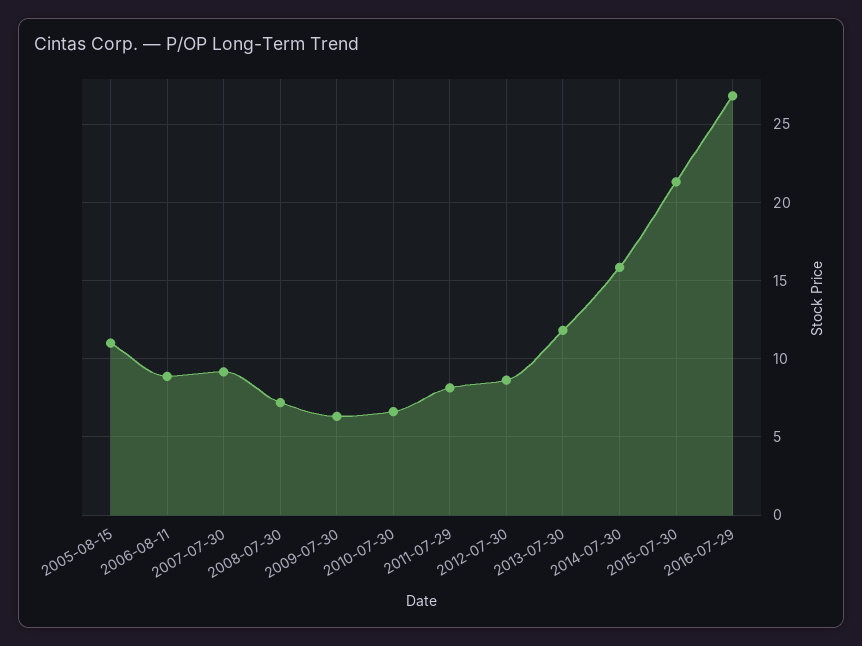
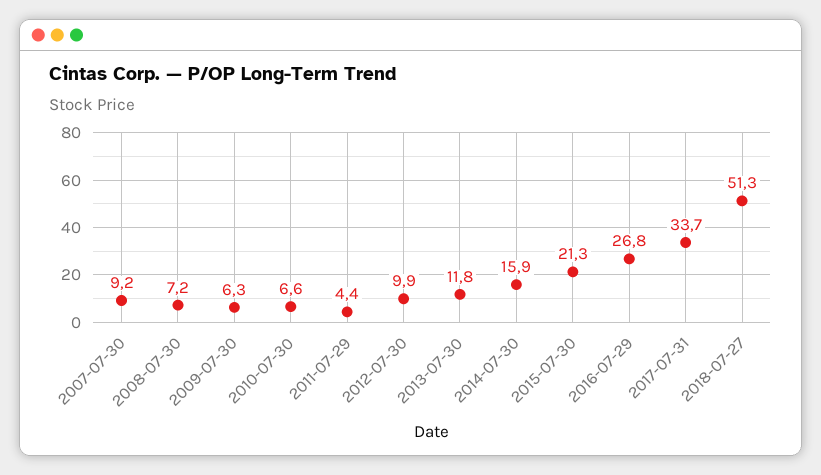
2005-08-15: 11 -> none
2006-08-11: 9 -> none
2011-07-29: 8 -> 4.4
2012-07-30: 8.5 -> 9.9
2017-07-31: none -> 33.7
2018-07-27: none -> 51.3

